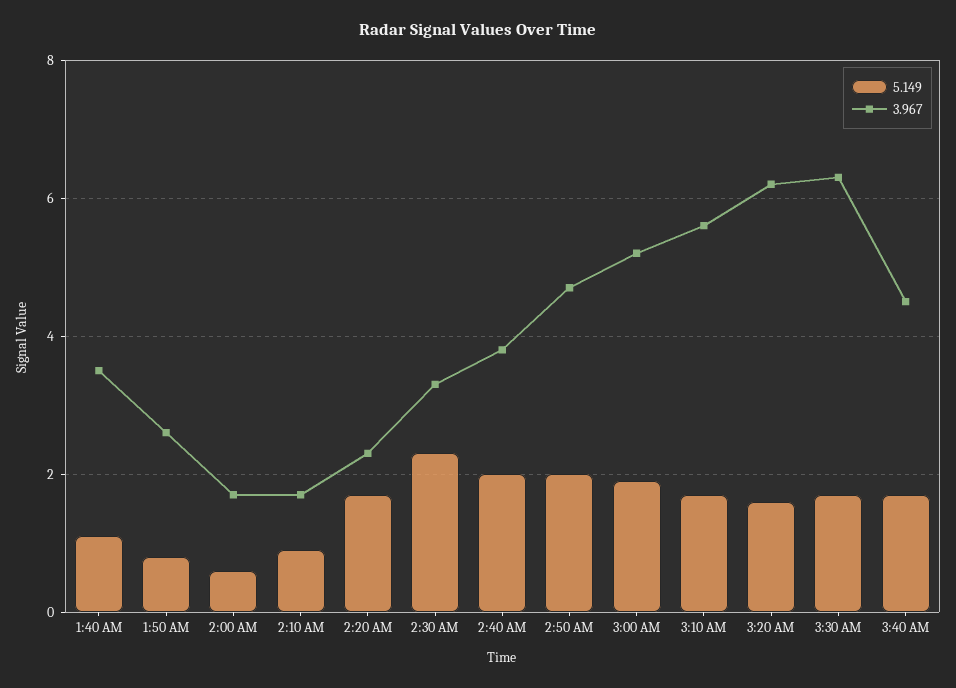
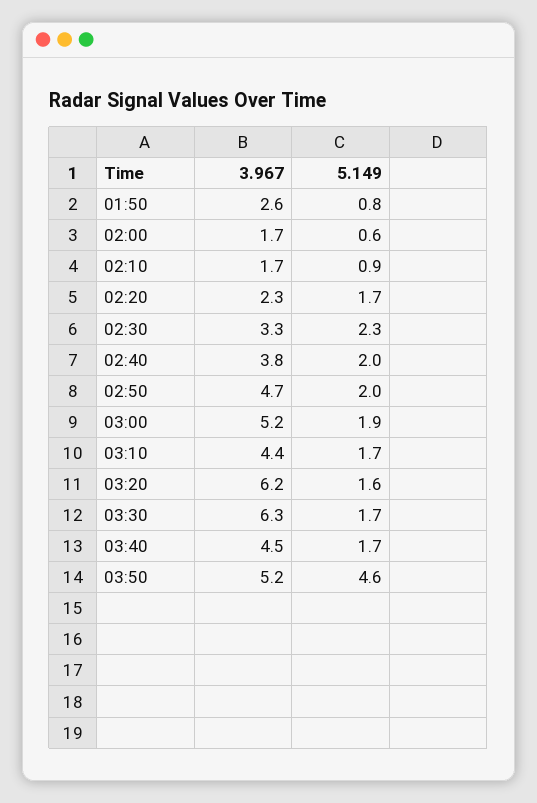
5.149, 1:40 AM: 1 -> none
3.967, 1:40 AM: 3.5 -> none
3.967, 3:10 AM: 5.5 -> 4.4
3.967, 03:50: none -> 5.2
5.149, 03:50: none -> 4.6

